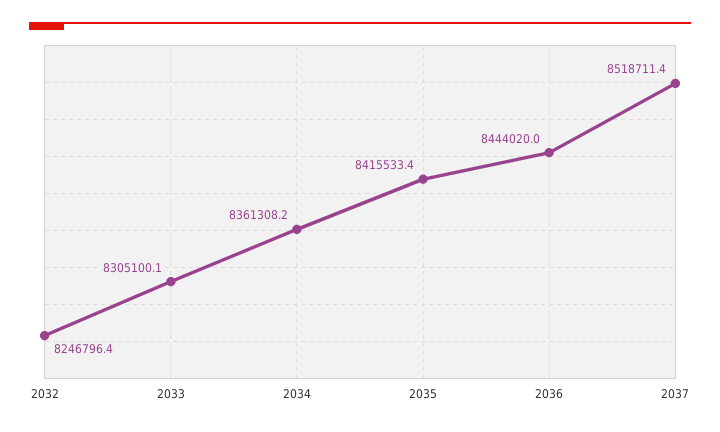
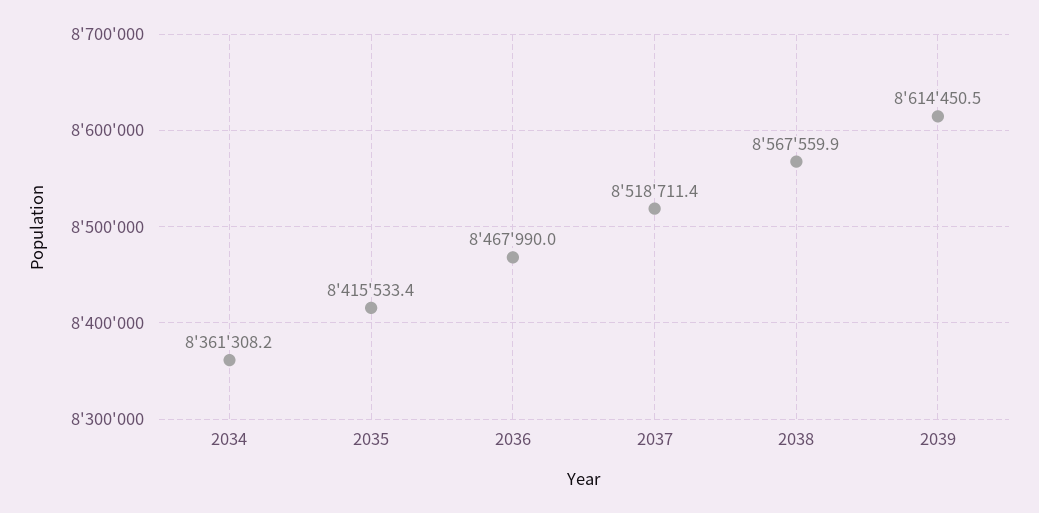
2032: 8246796.4 -> none
2033: 8305100.1 -> none
2036: 8444020 -> 8467990
2038: none -> 8567559.9
2039: none -> 8614450.5

